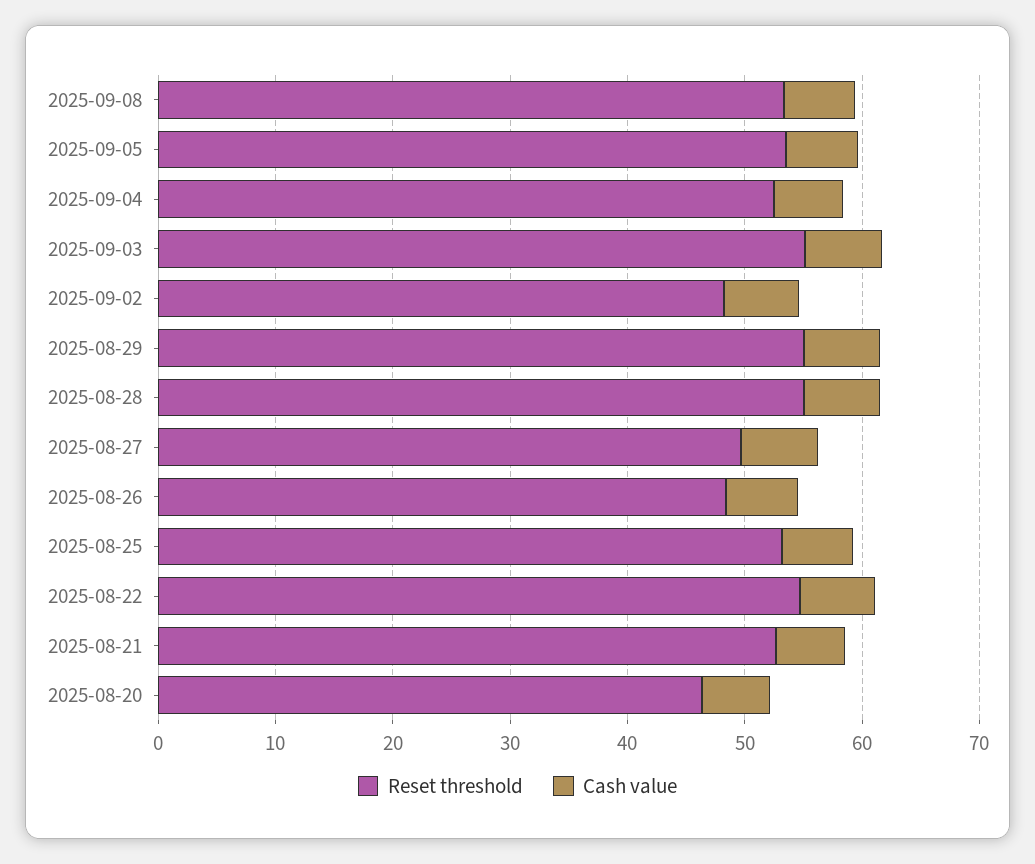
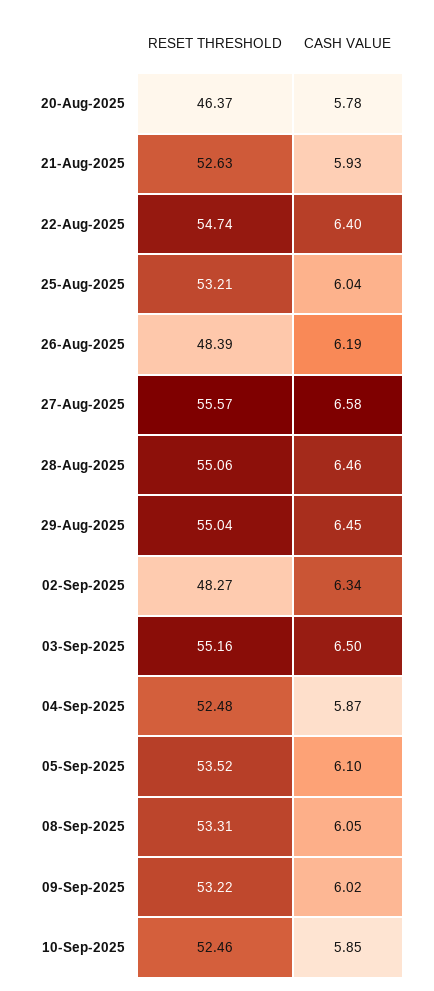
Reset threshold, 2025-08-27: 50 -> 55.57
Reset threshold, 09-Sep-2025: none -> 53.22
Cash value, 09-Sep-2025: none -> 6.02
Reset threshold, 10-Sep-2025: none -> 52.46
Cash value, 10-Sep-2025: none -> 5.85

